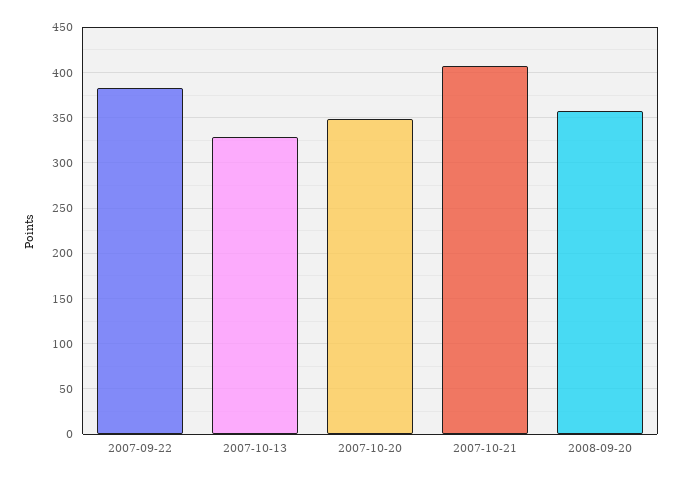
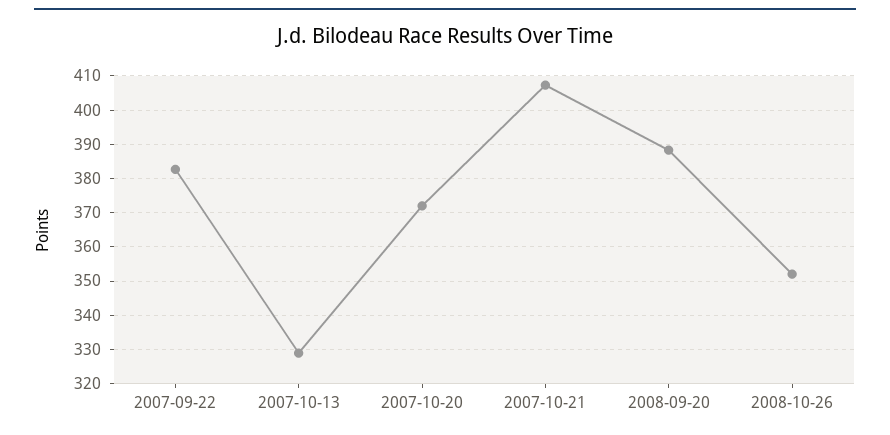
2007-10-20: 350 -> 372
2008-09-20: 360 -> 388
2008-10-26: none -> 352

